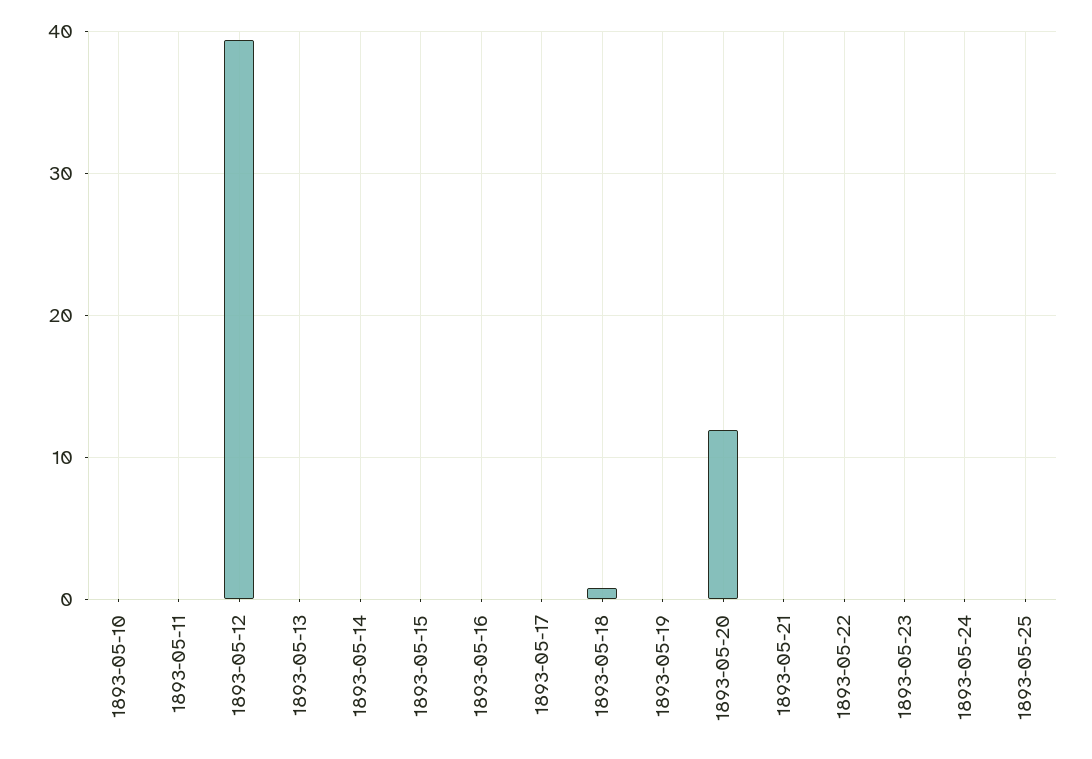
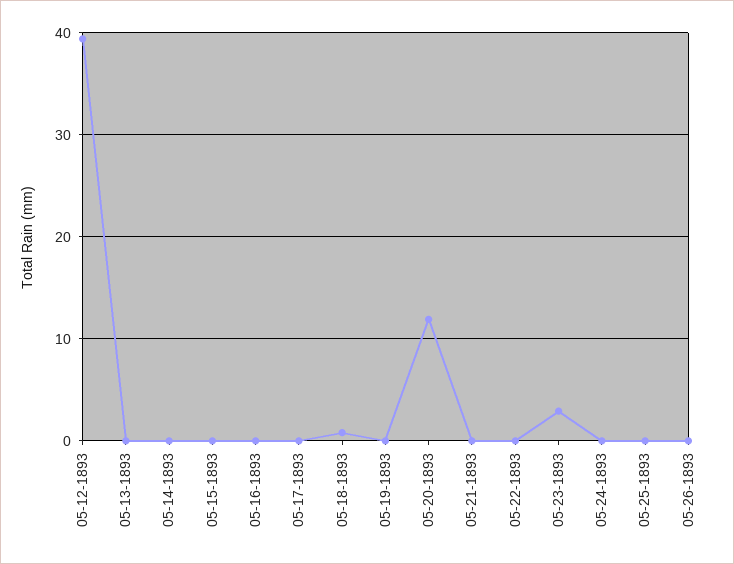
1893-05-10: 0 -> none
1893-05-11: 0 -> none
1893-05-23: 0 -> 3
05-26-1893: none -> 0

